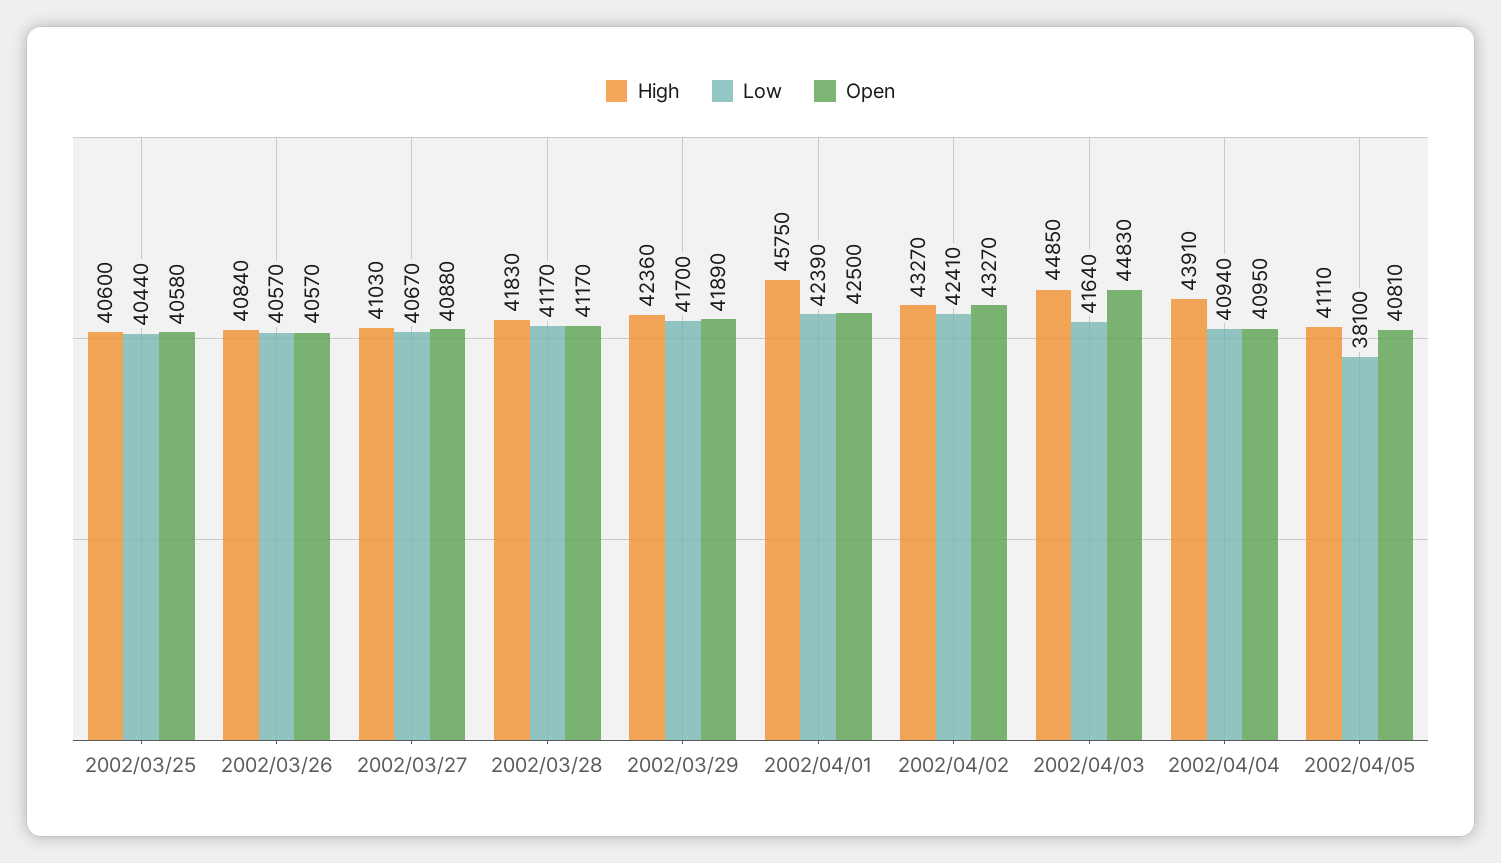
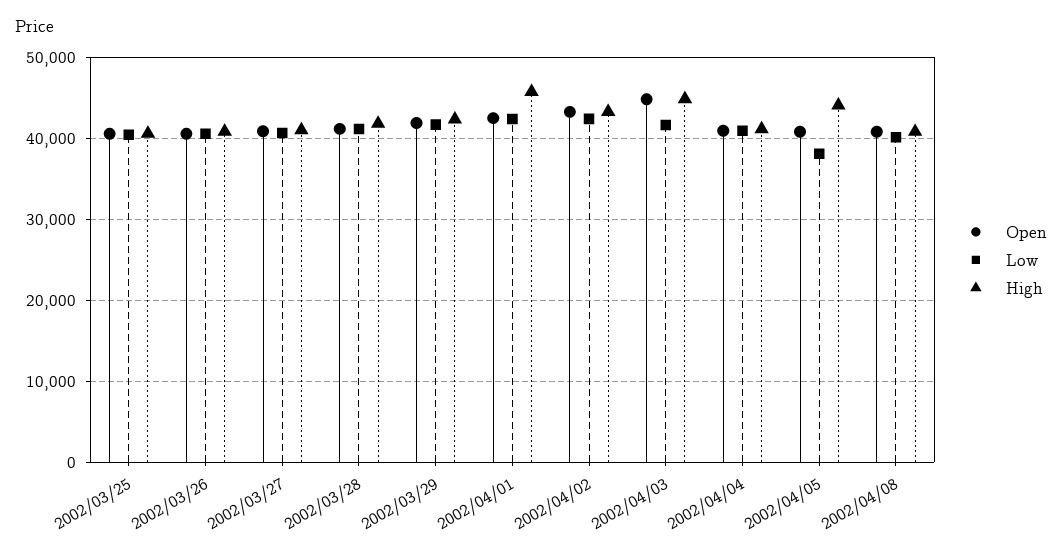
High, 2002/04/04: 43910 -> 41000
High, 2002/04/05: 41110 -> 44000
Open, 2002/04/08: none -> 41000
Low, 2002/04/08: none -> 40000
High, 2002/04/08: none -> 41000

